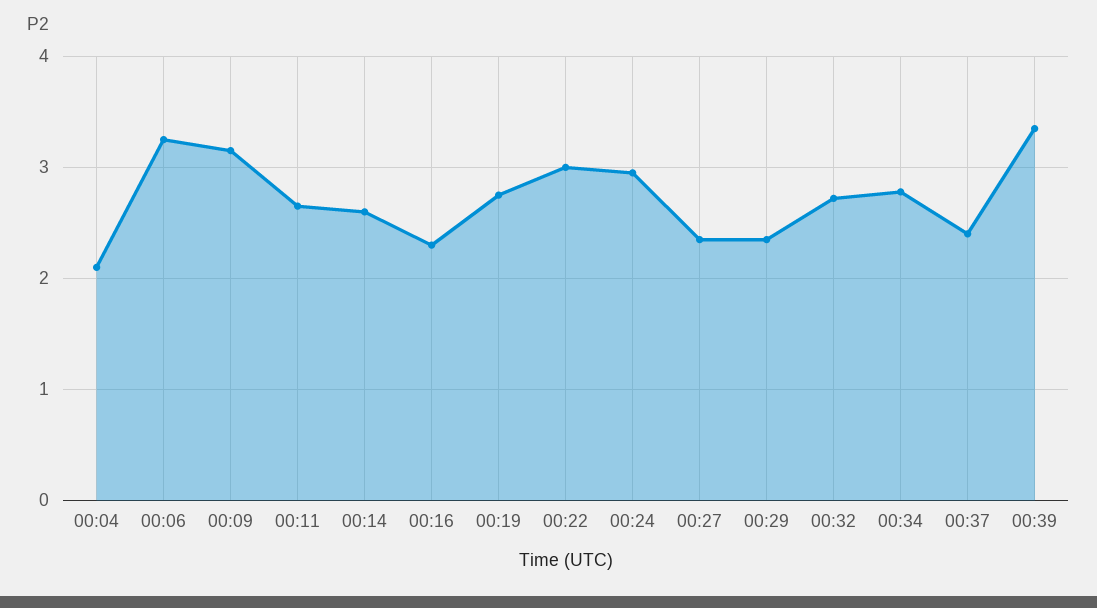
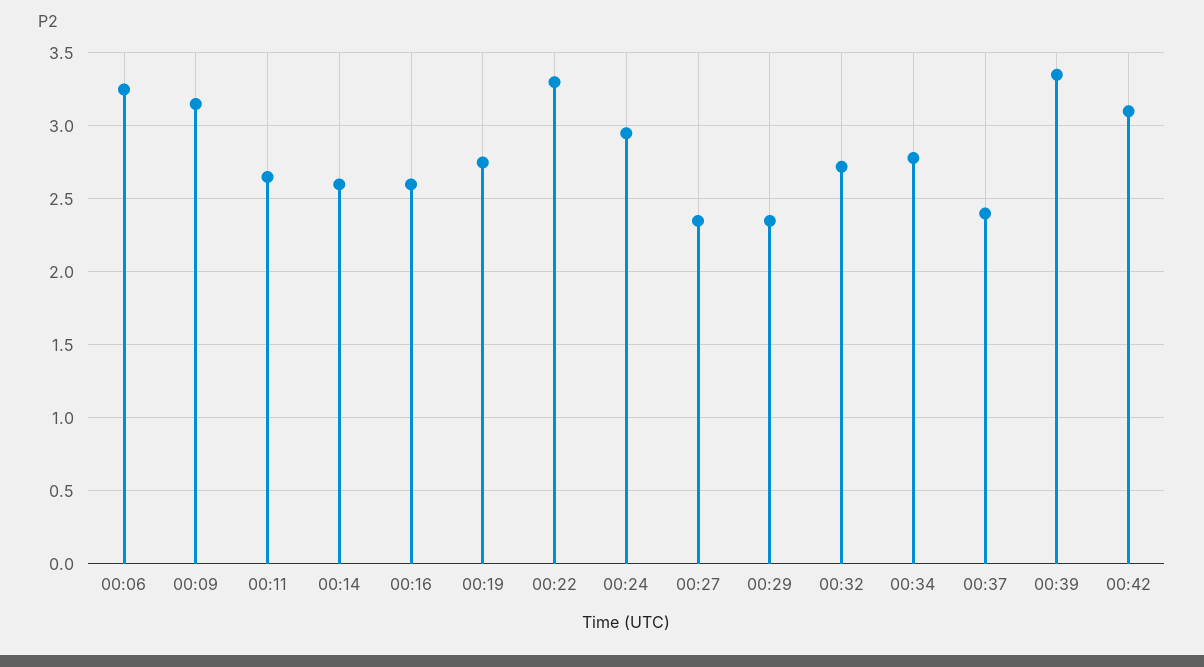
00:04: 2.1 -> none
00:16: 2.3 -> 2.6
00:22: 3 -> 3.3
00:42: none -> 3.1

